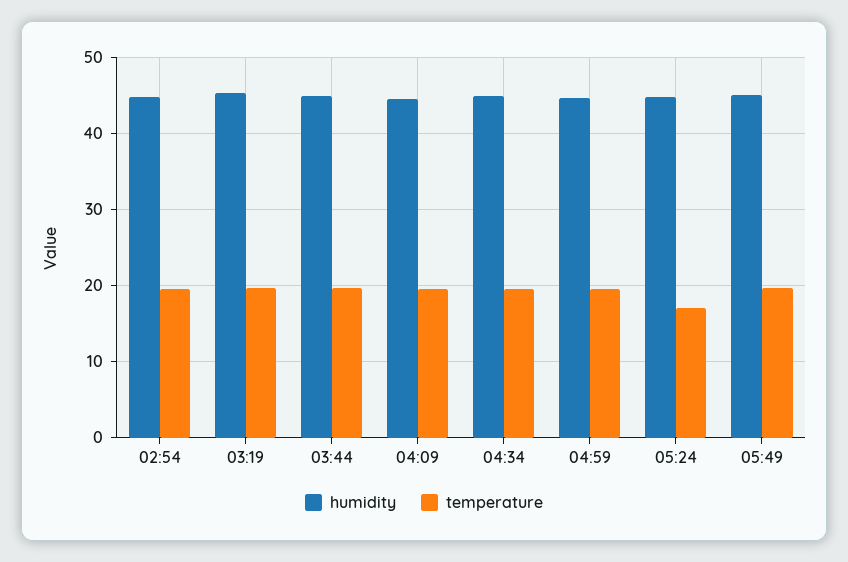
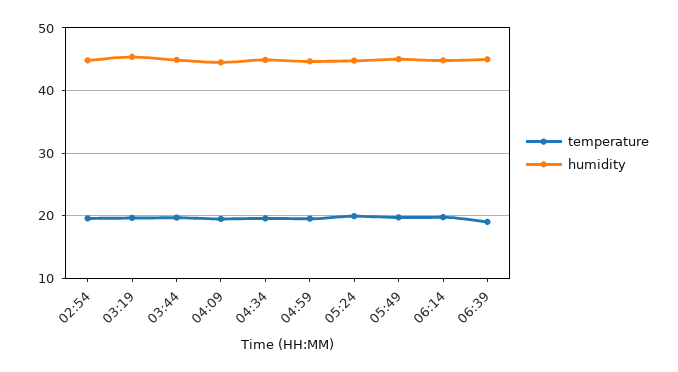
temperature, 05:24: 17 -> 20
temperature, 06:14: none -> 20
humidity, 06:14: none -> 45
temperature, 06:39: none -> 19
humidity, 06:39: none -> 45

